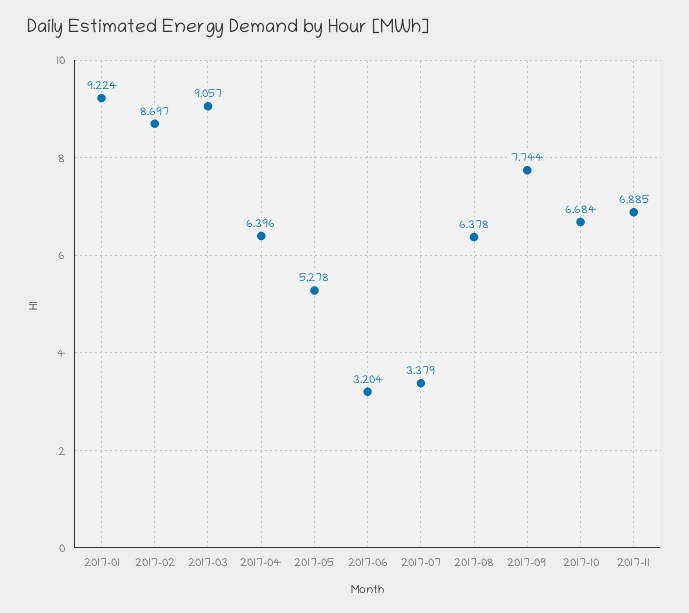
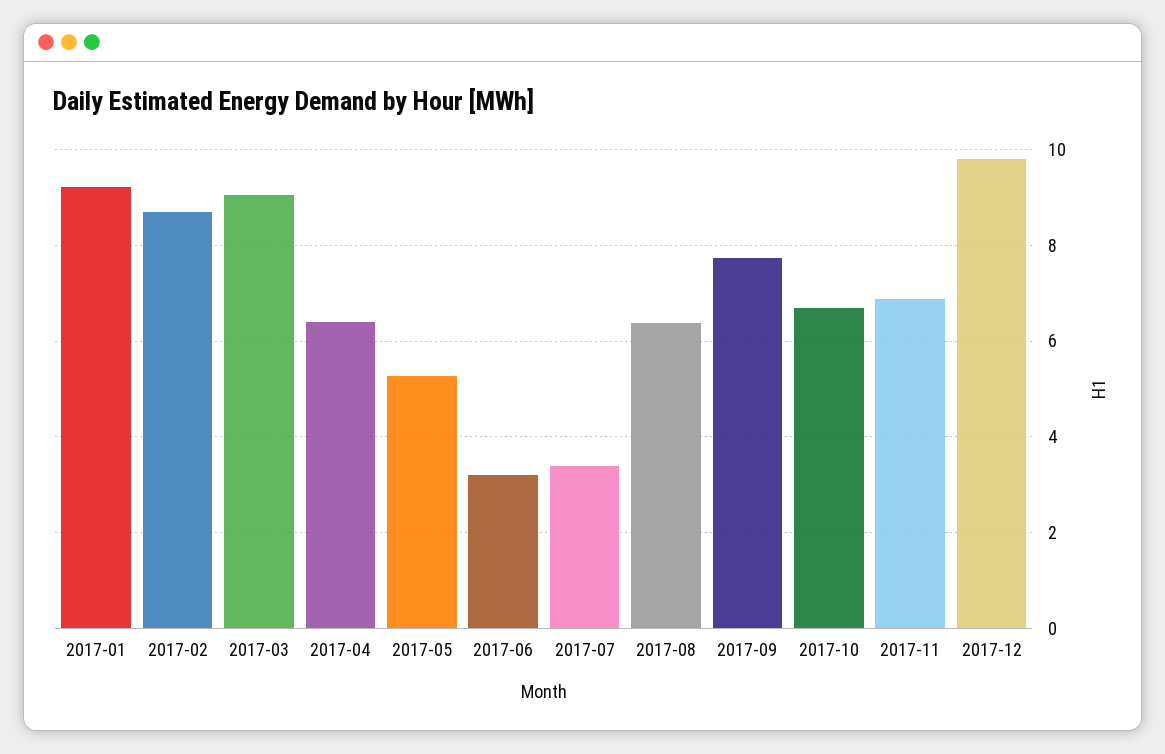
2017-12: none -> 9.8

